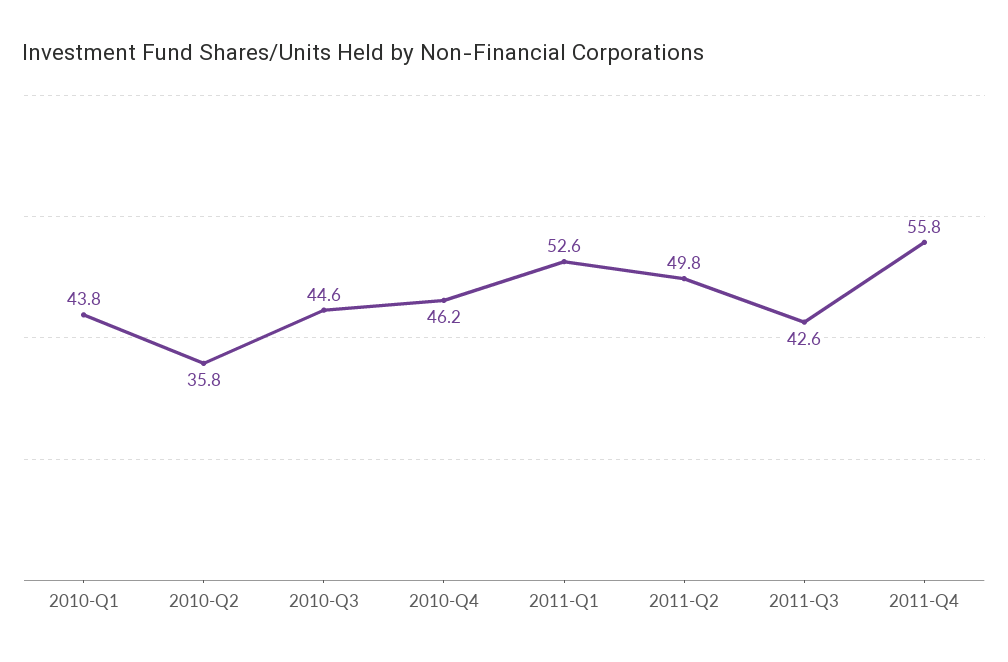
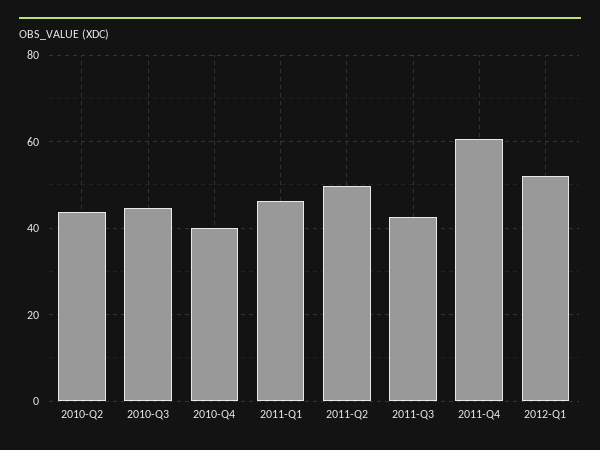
2010-Q1: 43.8 -> none
2010-Q2: 35.8 -> 44
2010-Q4: 46.2 -> 40
2011-Q1: 52.6 -> 46
2011-Q4: 55.8 -> 60
2012-Q1: none -> 52

